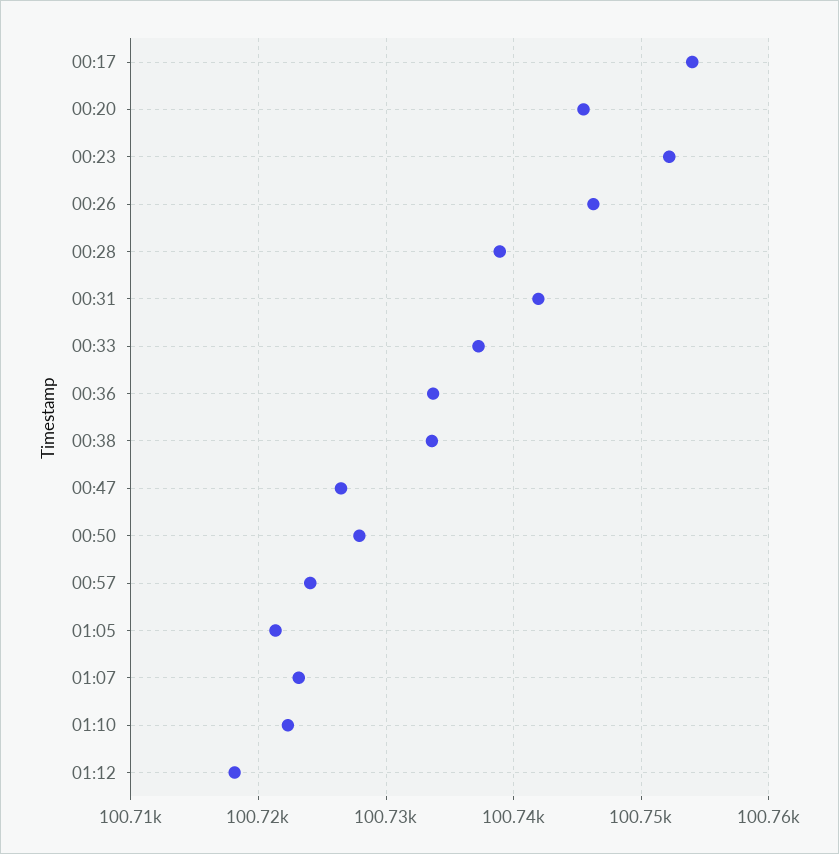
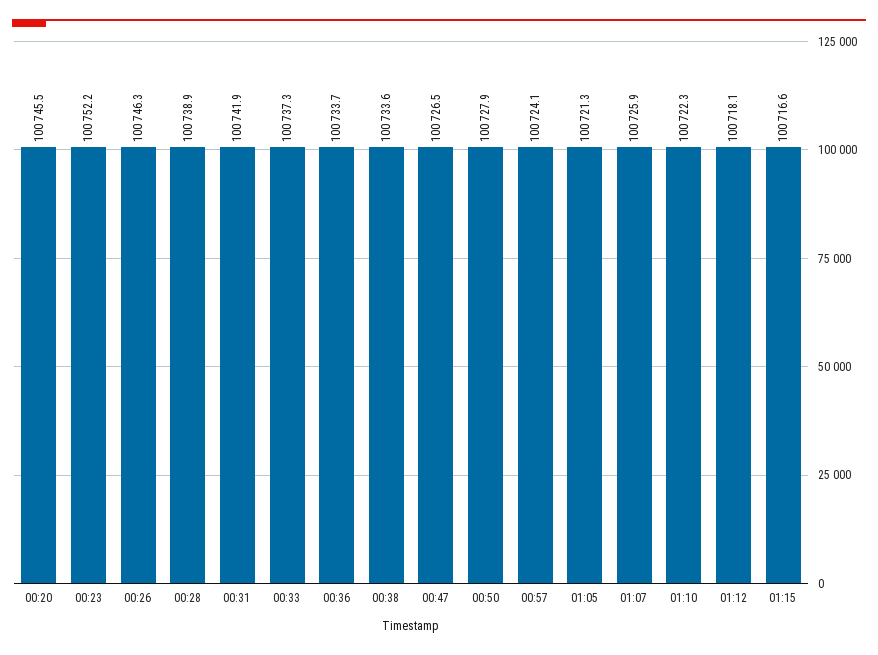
00:17: 100754 -> none
01:07: 100723 -> 100725.9
01:15: none -> 100716.6

